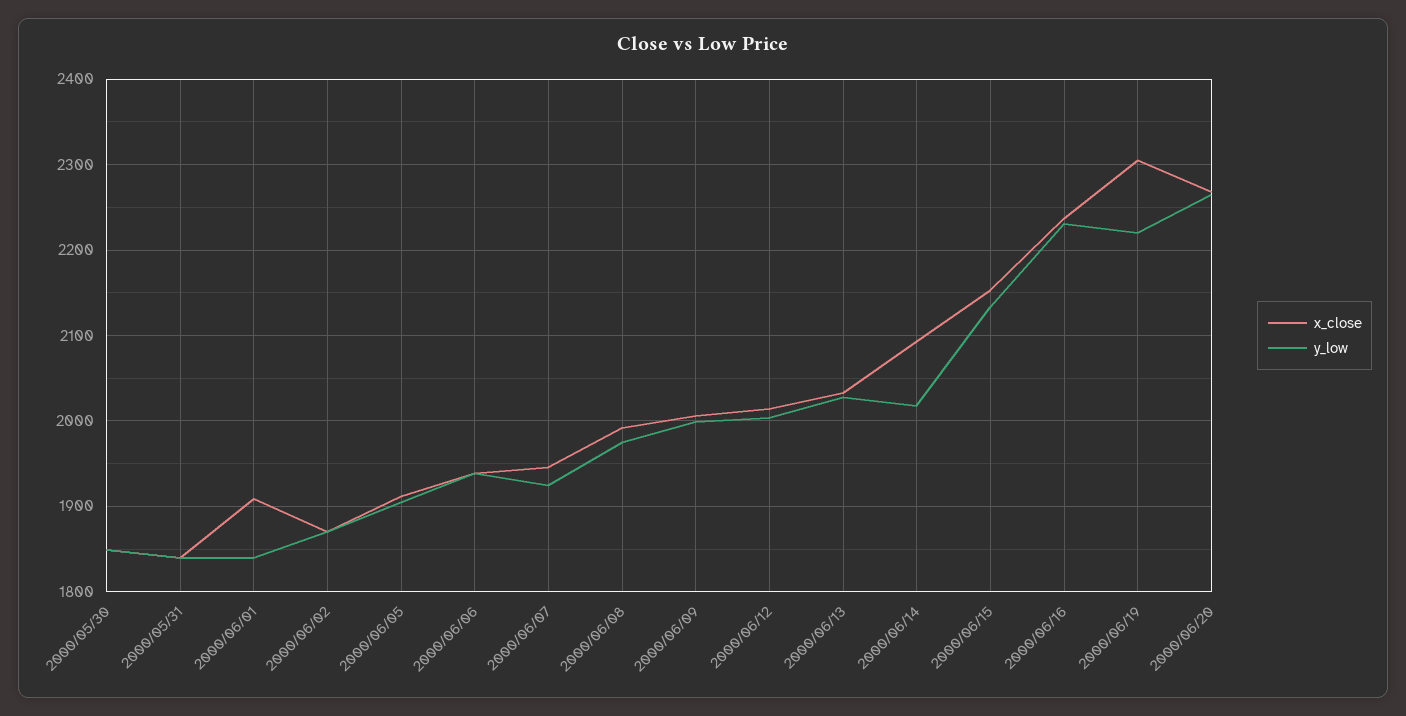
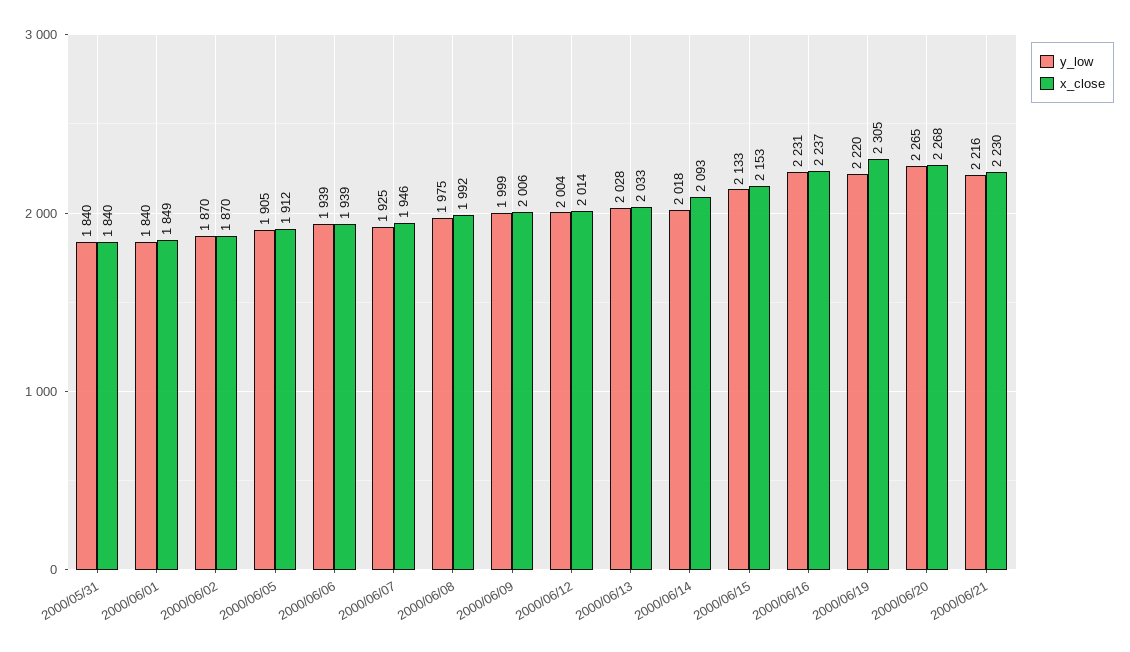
x_close, 2000/05/30: 1850 -> none
y_low, 2000/05/30: 1850 -> none
x_close, 2000/06/01: 1910 -> 1849
y_low, 2000/06/21: none -> 2216
x_close, 2000/06/21: none -> 2230

